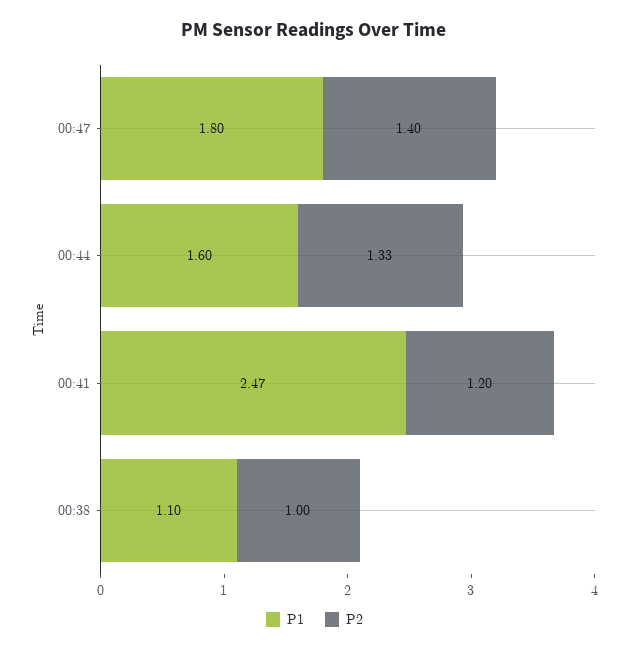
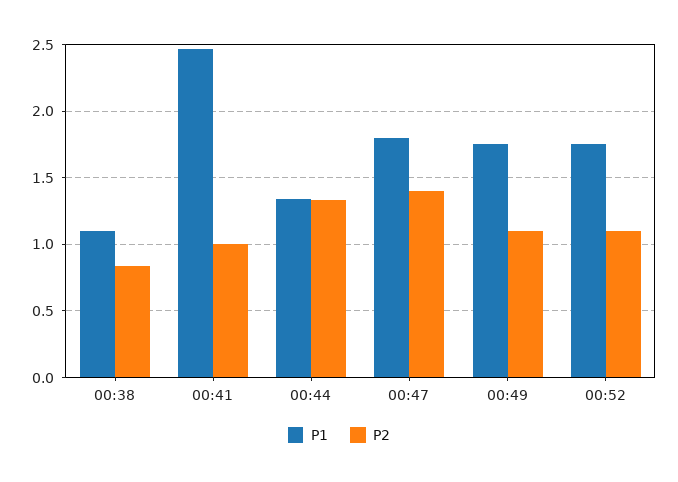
P1, 00:44: 1.6 -> 1.35
P2, 00:41: 1.2 -> 1
P2, 00:38: 1 -> 0.85
P1, 00:49: none -> 1.75
P2, 00:49: none -> 1.1
P1, 00:52: none -> 1.75
P2, 00:52: none -> 1.1

